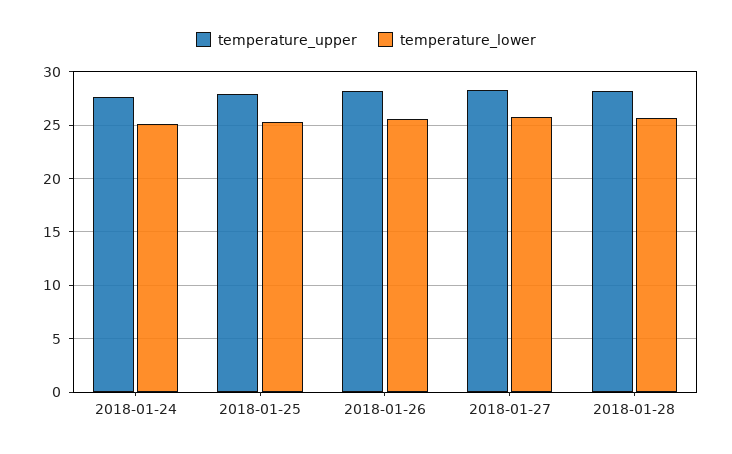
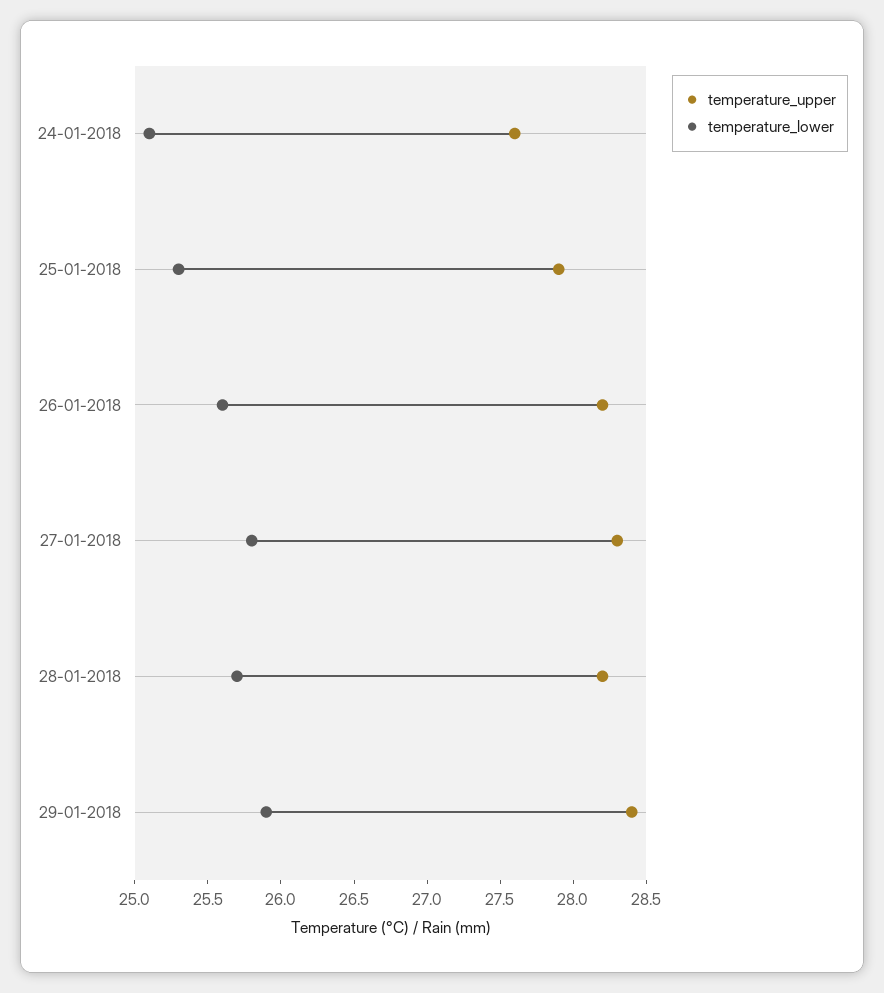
temperature_upper, 29-01-2018: none -> 28.4
temperature_lower, 29-01-2018: none -> 25.9

